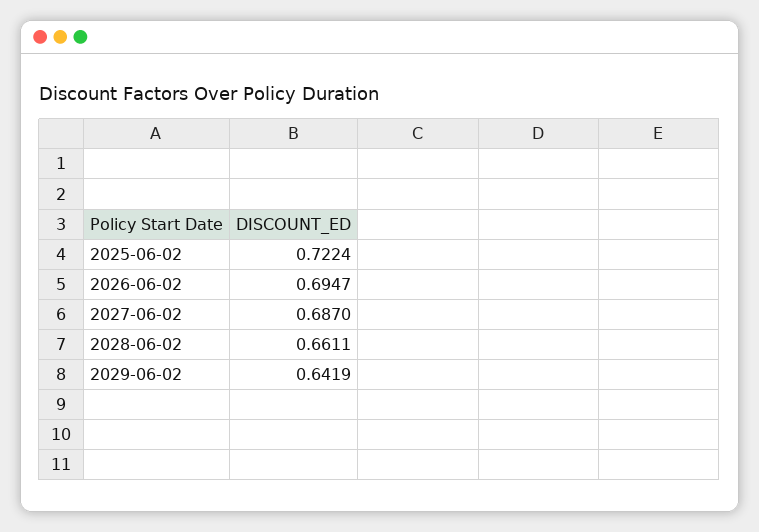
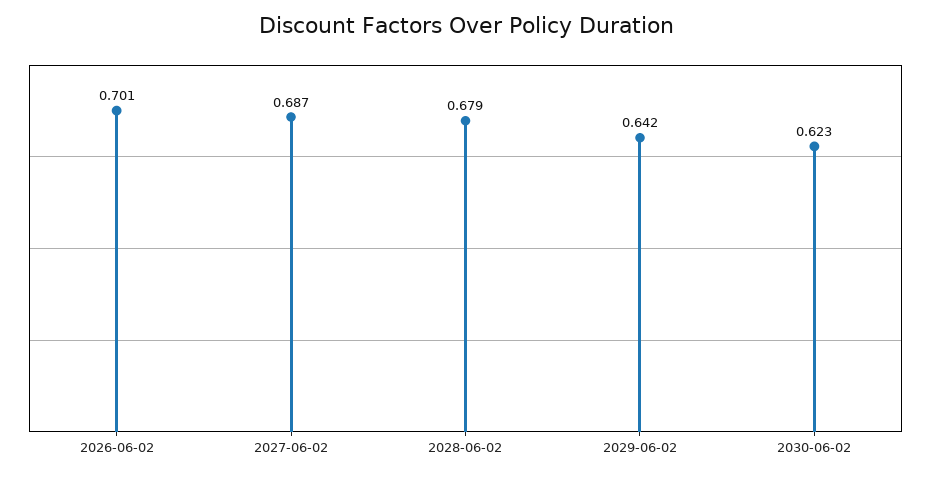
2025-06-02: 0.7224 -> none
2026-06-02: 0.6947 -> 0.701
2028-06-02: 0.6611 -> 0.679
2030-06-02: none -> 0.623

